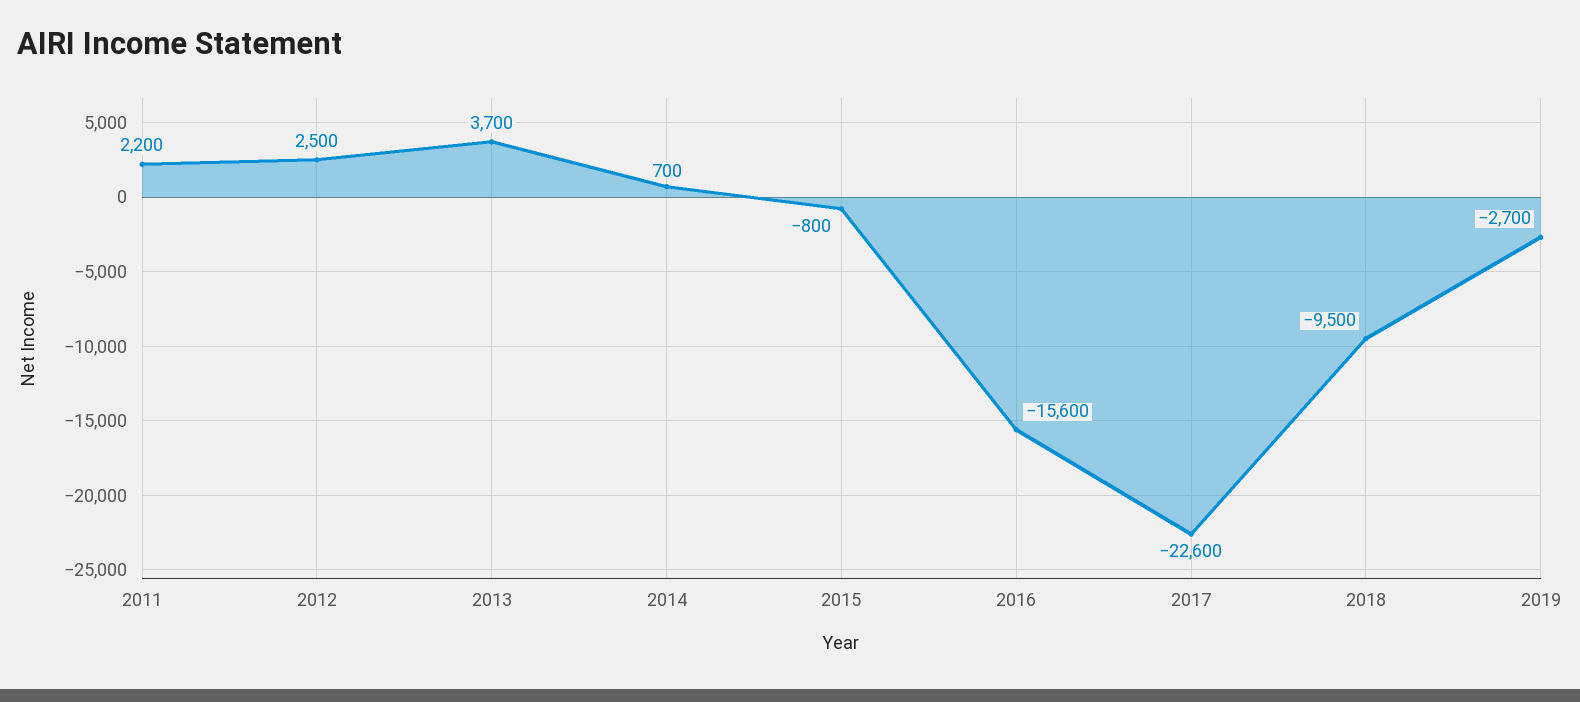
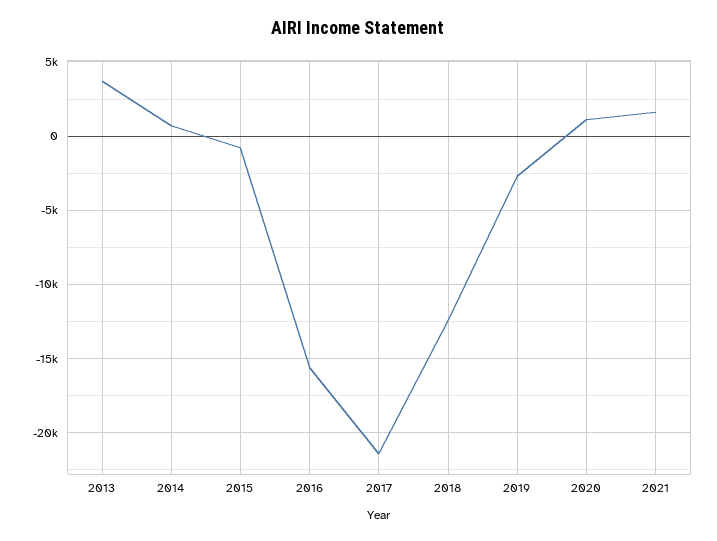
2011: 2200 -> none
2012: 2500 -> none
2017: -22600 -> -21500
2018: -9500 -> -12500
2020: none -> 1000
2021: none -> 1500

